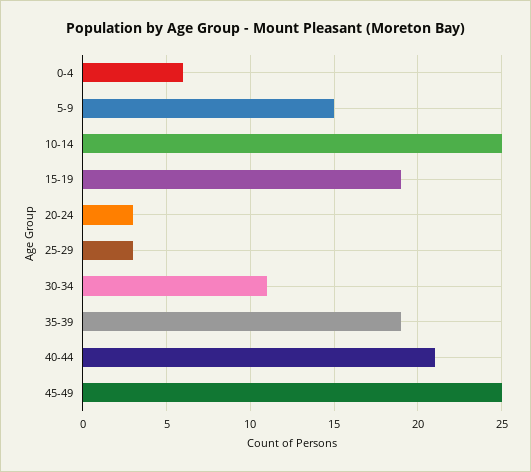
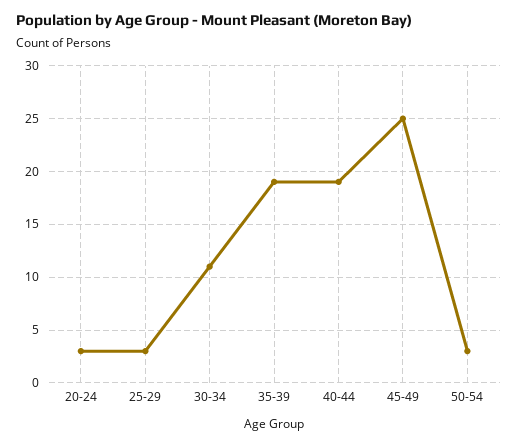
0-4: 6 -> none
5-9: 15 -> none
10-14: 25 -> none
15-19: 19 -> none
40-44: 21 -> 19
50-54: none -> 3

